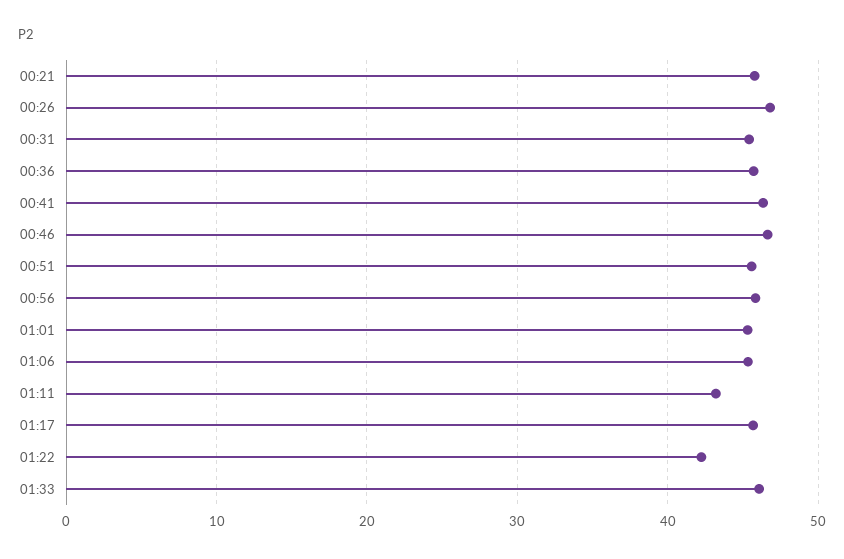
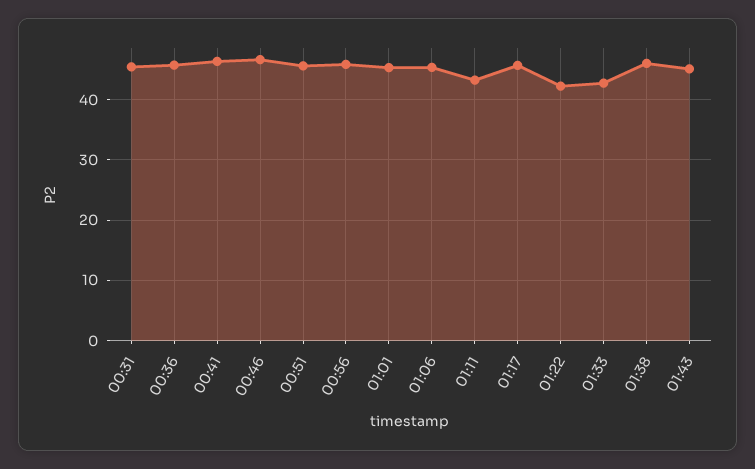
00:21: 46 -> none
00:26: 47 -> none
01:33: 46 -> 43
01:38: none -> 46
01:43: none -> 45

